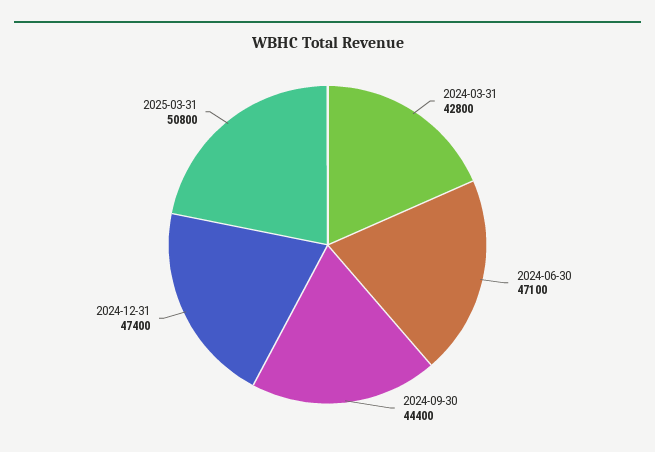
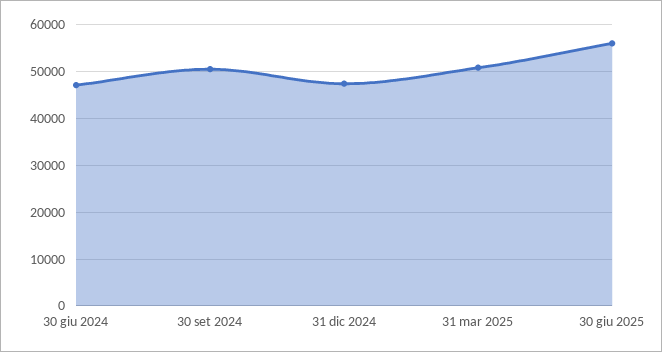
2024-03-31: 42800 -> none
2024-09-30: 44400 -> 50000
30 giu 2025: none -> 56000

